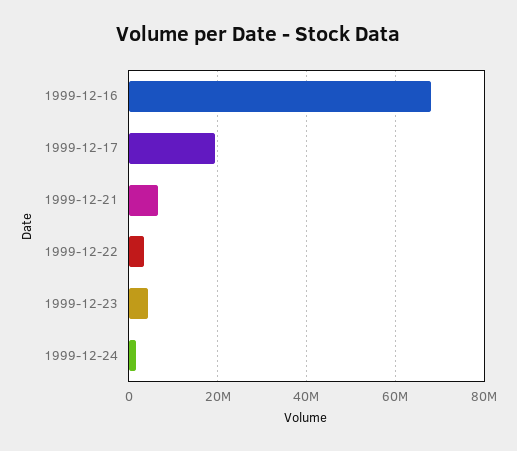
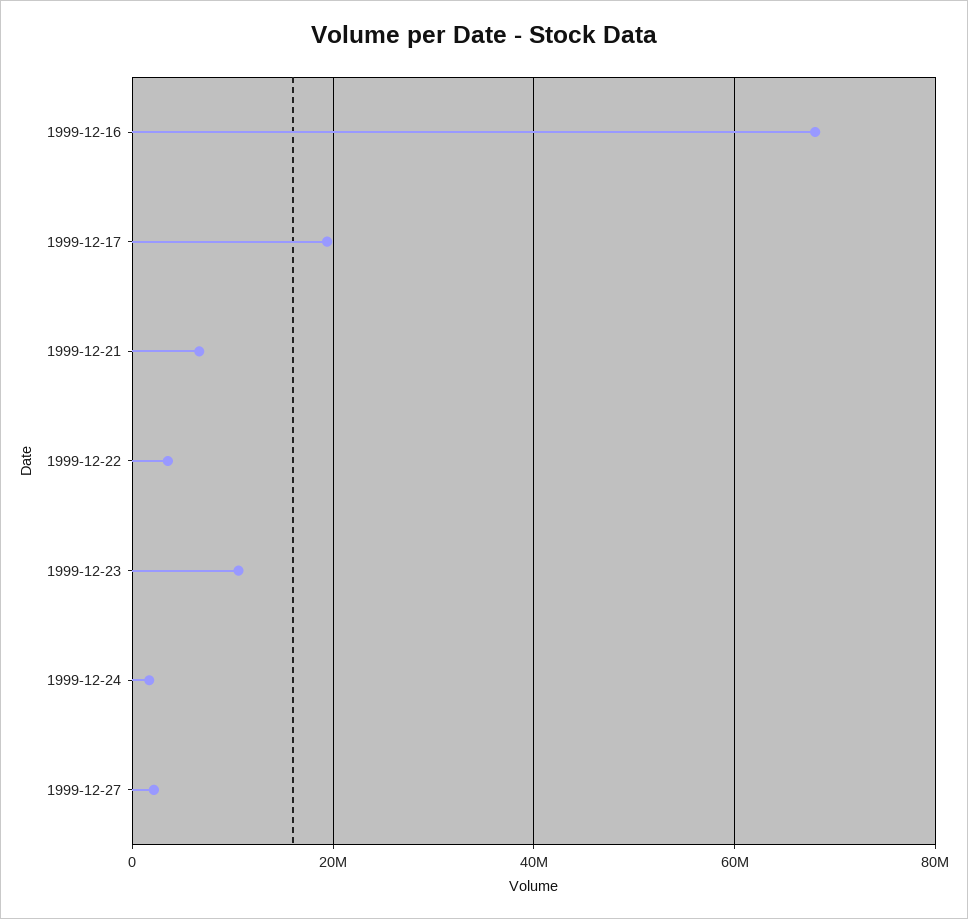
1999-12-23: 4000000 -> 10000000
1999-12-27: none -> 2000000

